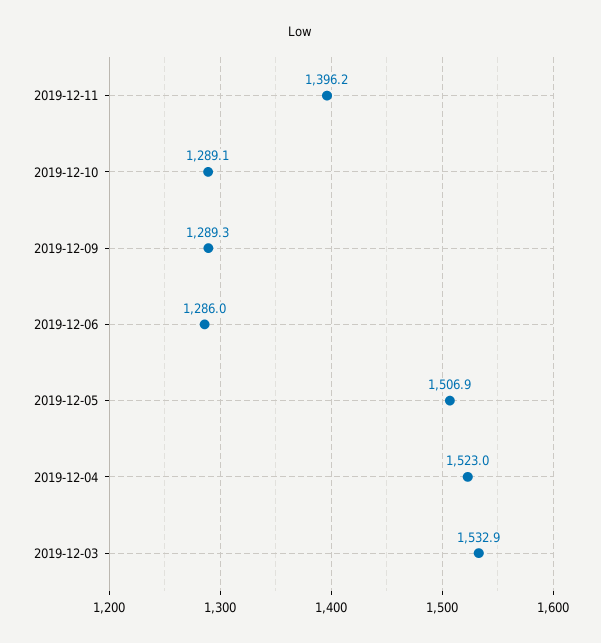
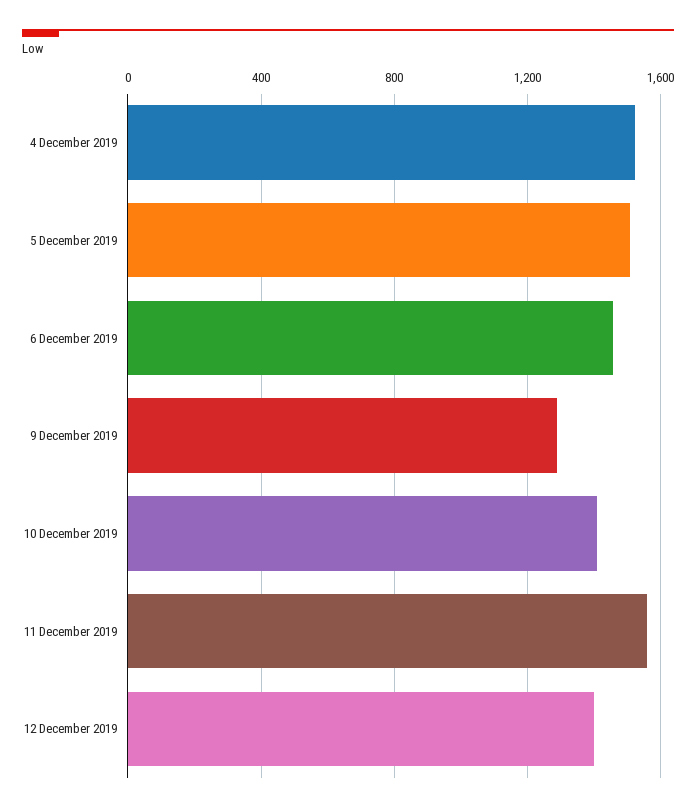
2019-12-11: 1396.2 -> 1550
2019-12-10: 1289.1 -> 1400
2019-12-06: 1286 -> 1450
2019-12-03: 1532.9 -> none
12 December 2019: none -> 1400

